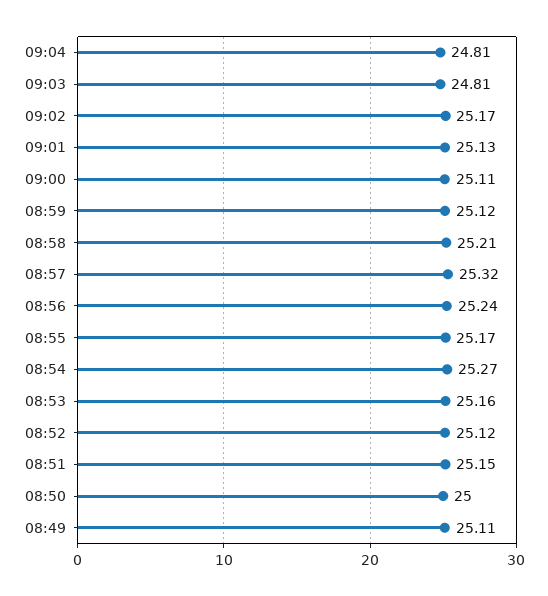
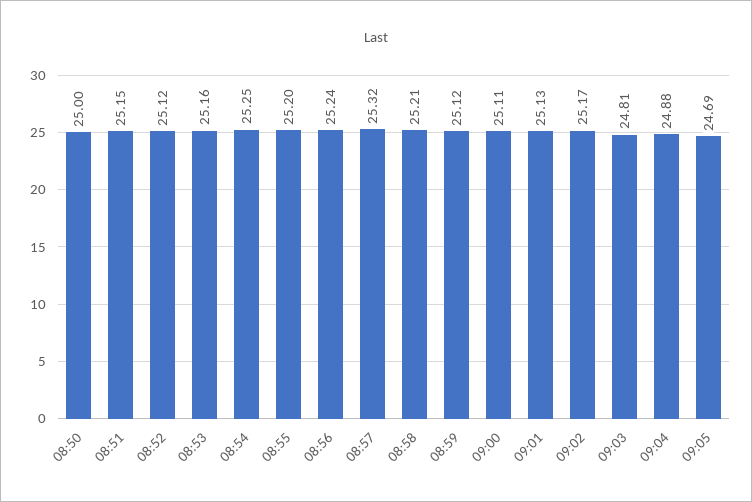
09:04: 24.81 -> 24.88
08:55: 25.17 -> 25.2
08:54: 25.27 -> 25.25
08:49: 25.11 -> none
09:05: none -> 24.69

